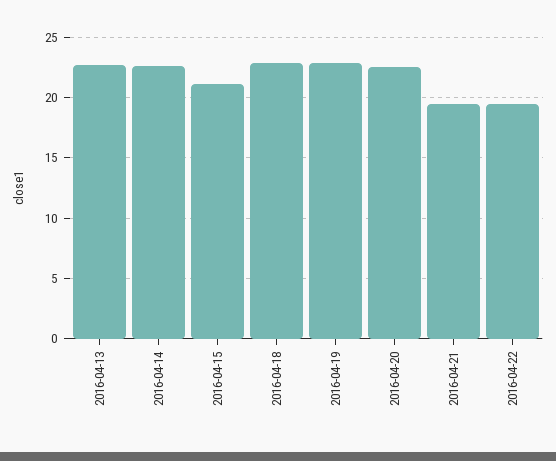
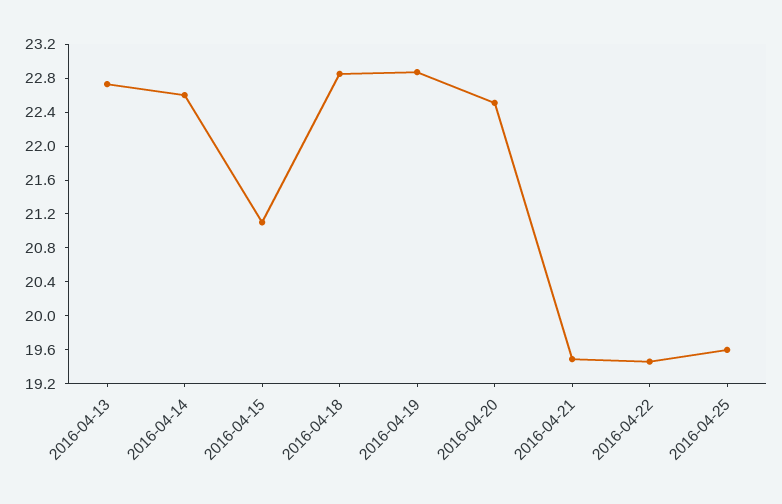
2016-04-25: none -> 19.6

